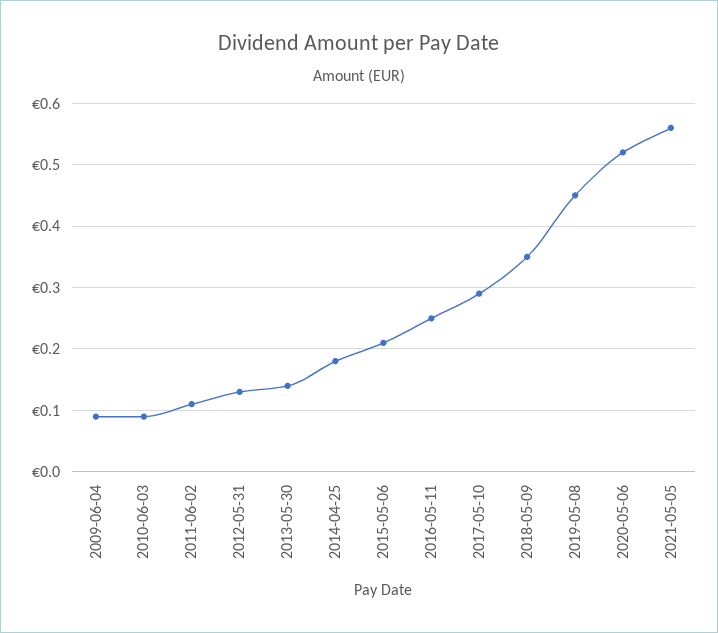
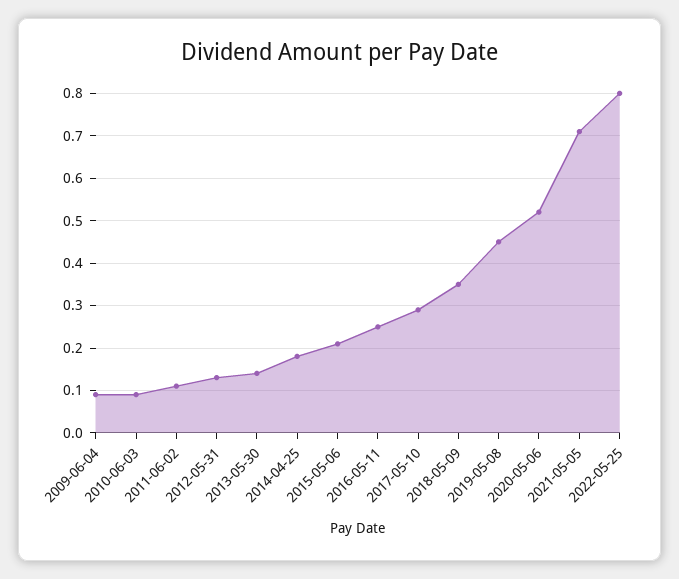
2021-05-05: 0.56 -> 0.7
2022-05-25: none -> 0.8

